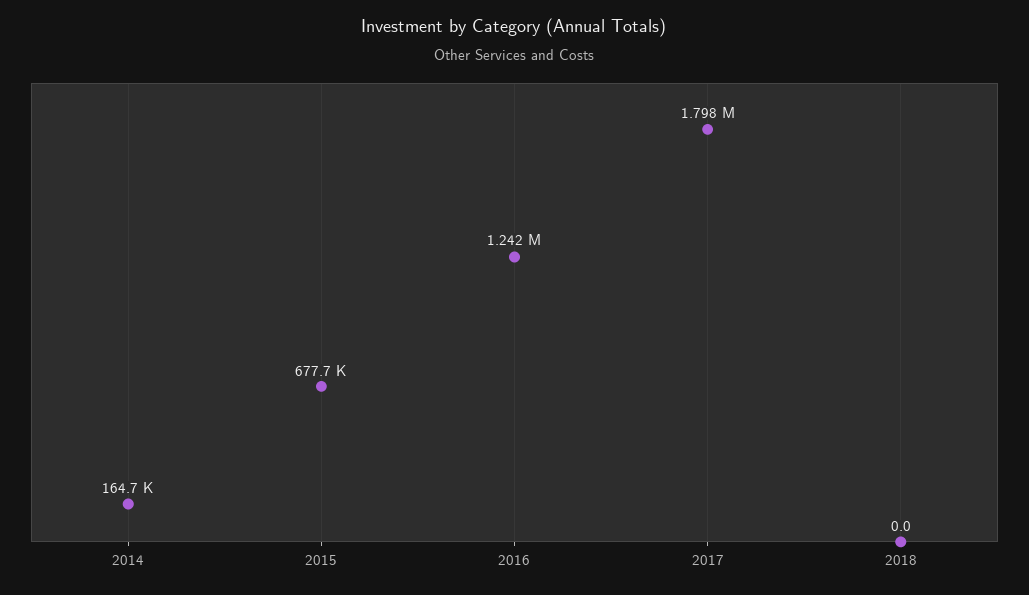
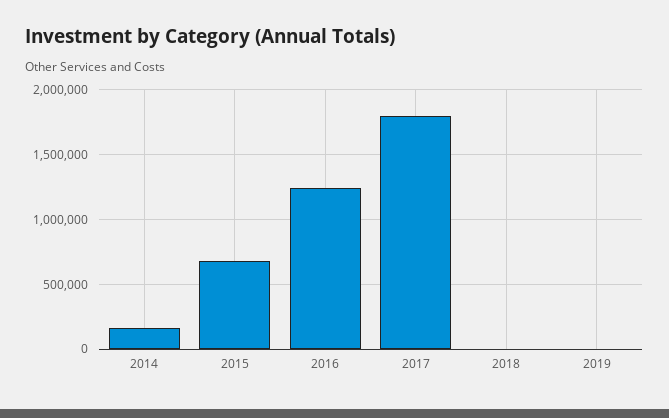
2019: none -> 0

